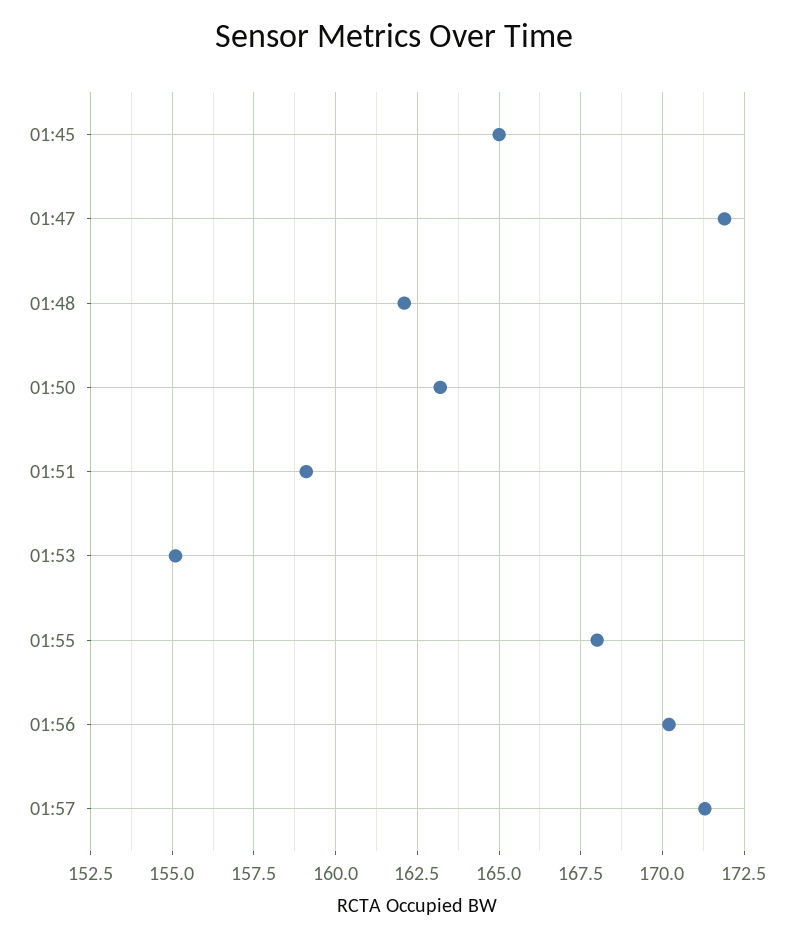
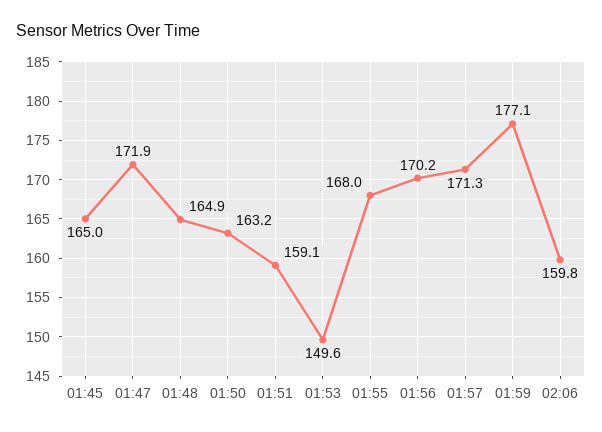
01:48: 162 -> 164.9
01:53: 155 -> 149.6
01:59: none -> 177.1
02:06: none -> 159.8

